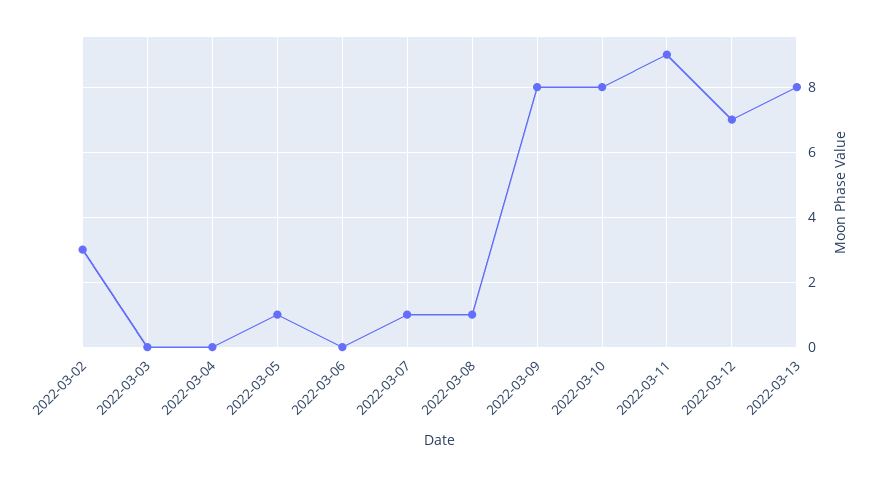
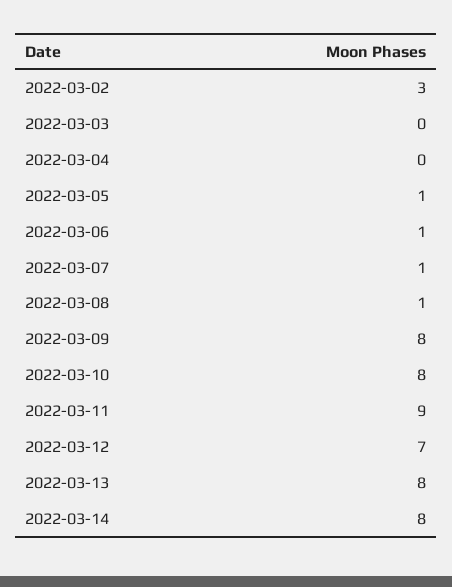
2022-03-06: 0 -> 1
2022-03-14: none -> 8

